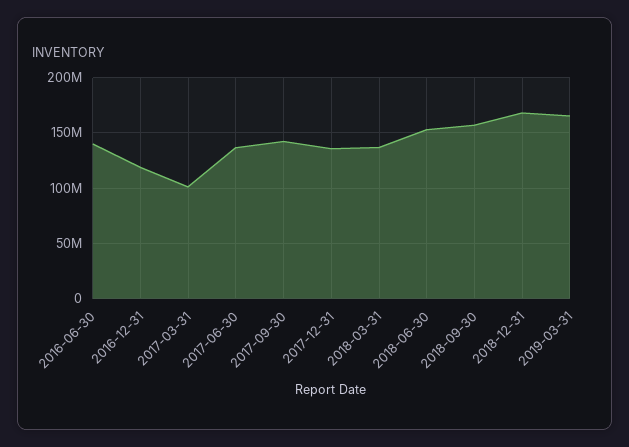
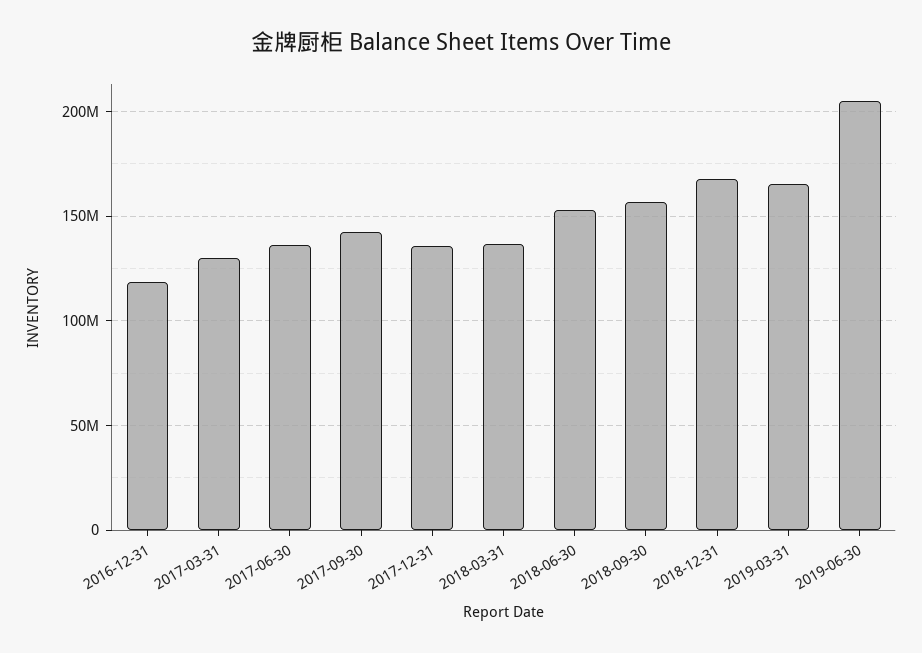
2016-06-30: 140000000 -> none
2017-03-31: 100000000 -> 130000000
2019-06-30: none -> 205000000

